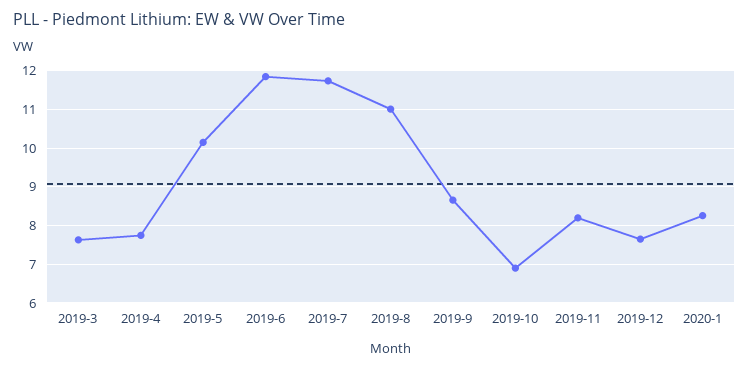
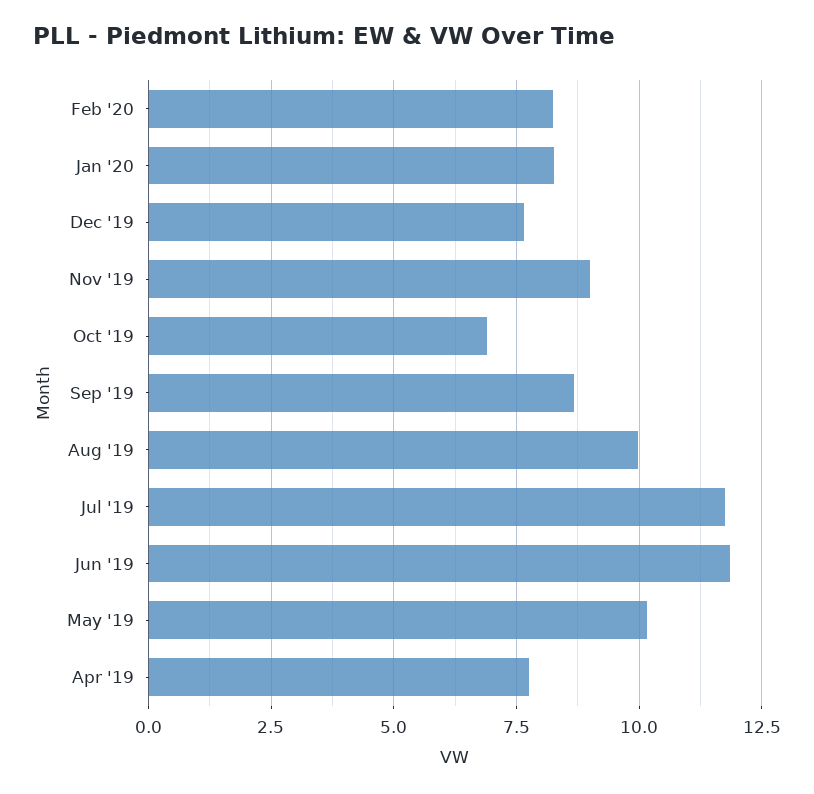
2019-3: 7.6 -> none
2019-8: 11 -> 10
2019-11: 8.2 -> 9
Feb '20: none -> 8.25

